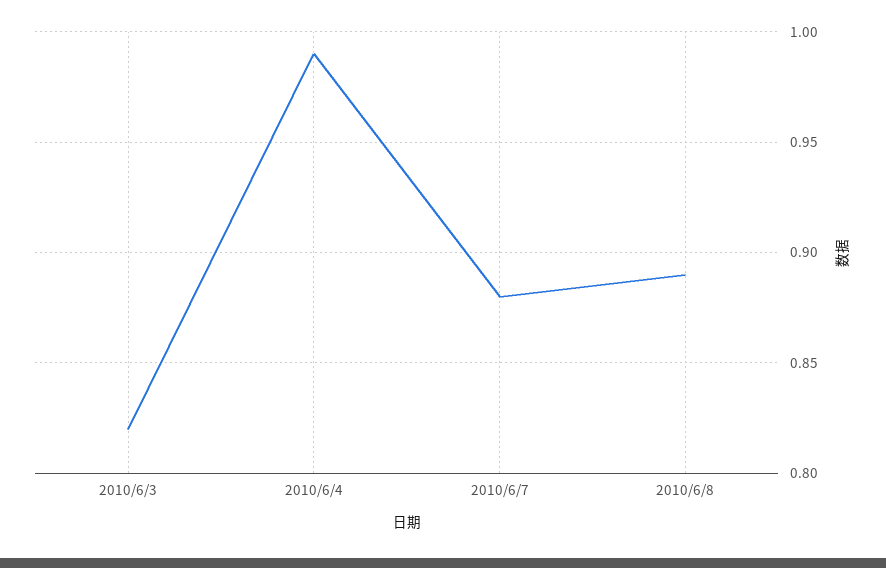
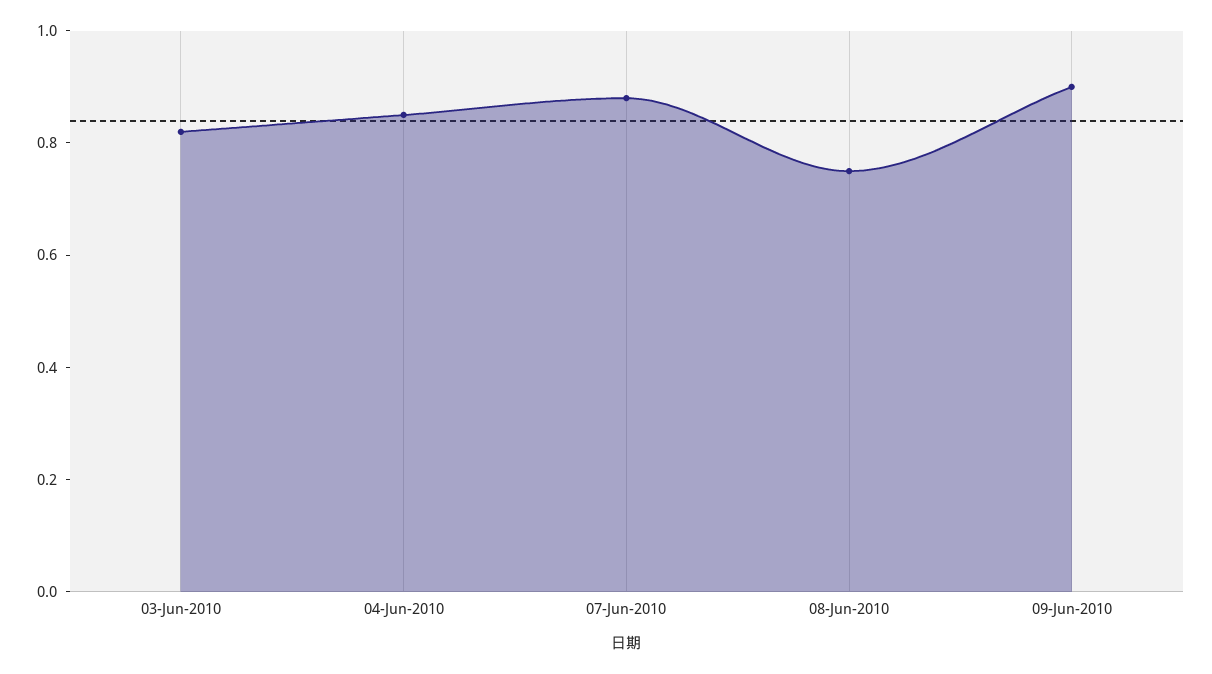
2010/6/4: 0.99 -> 0.85
2010/6/8: 0.89 -> 0.75
09-Jun-2010: none -> 0.9

